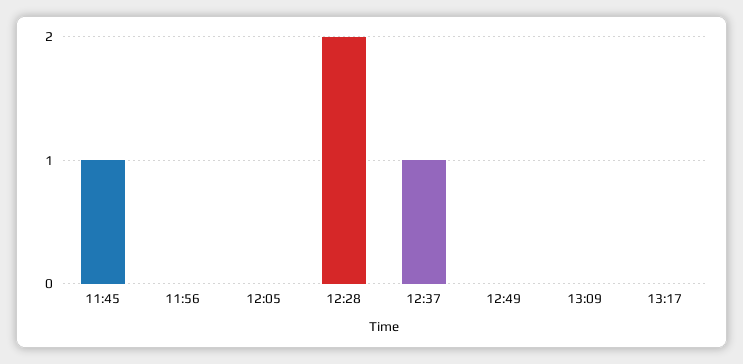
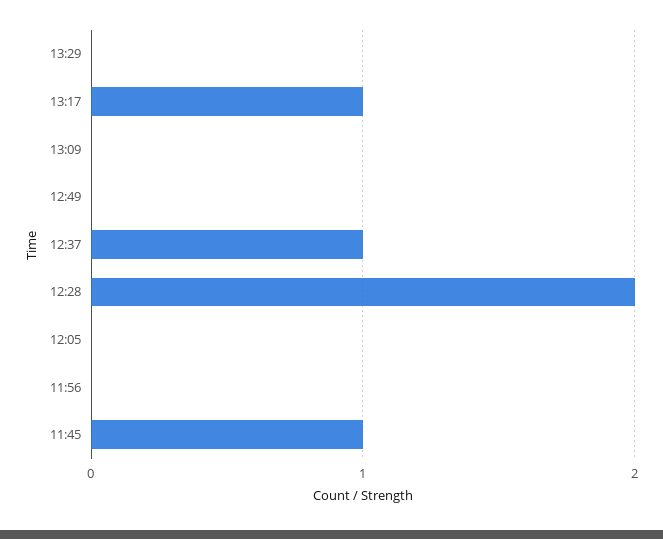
13:17: 0 -> 1
13:29: none -> 0

